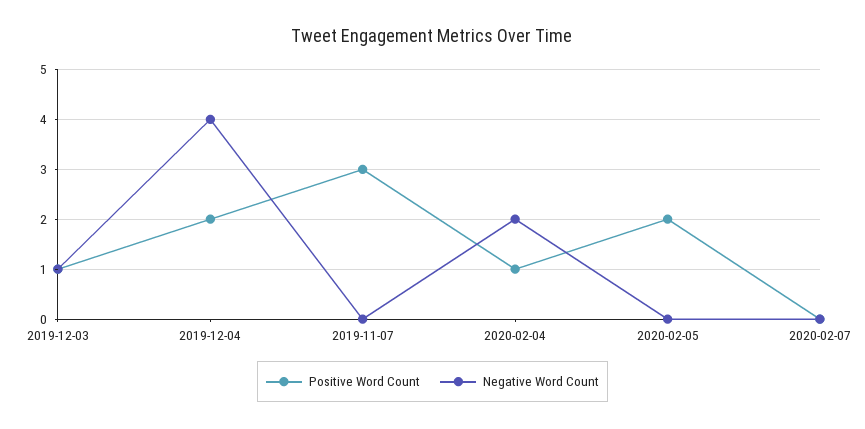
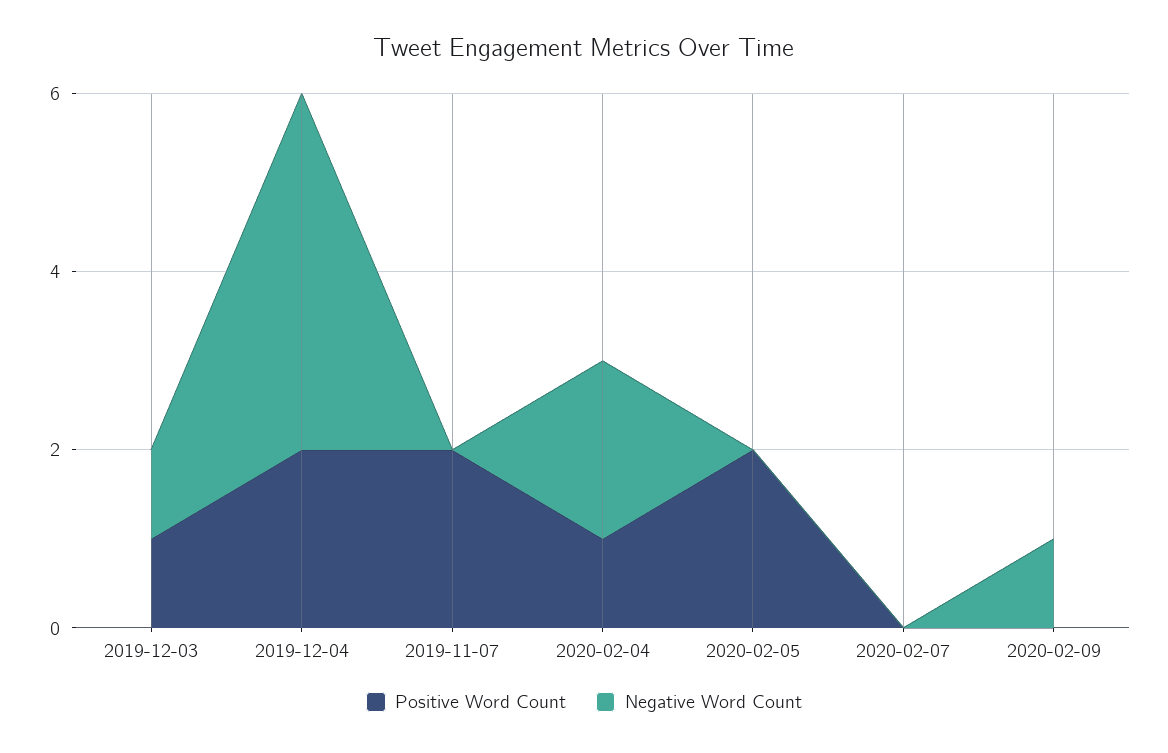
Positive Word Count, 2019-11-07: 3 -> 2
Positive Word Count, 2020-02-09: none -> 0
Negative Word Count, 2020-02-09: none -> 1

